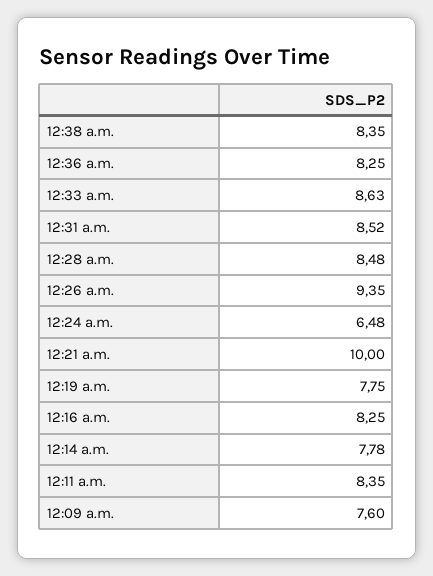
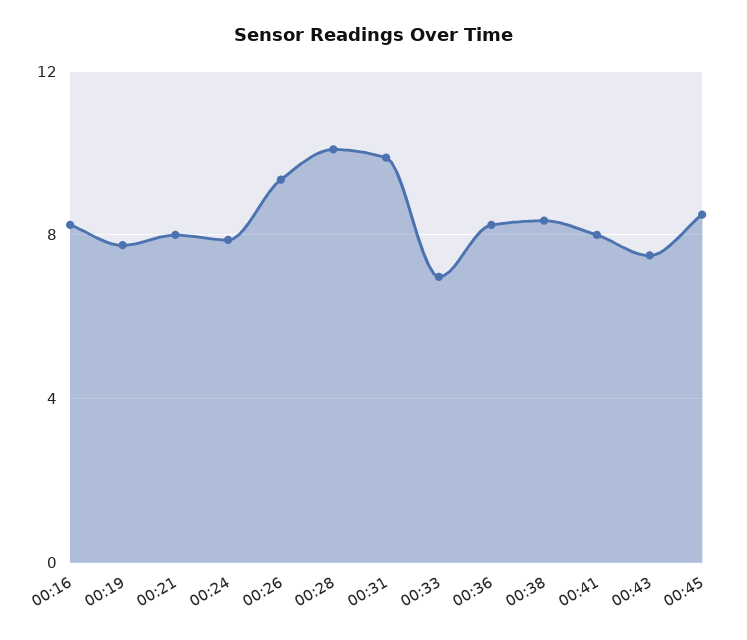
12:33 a.m.: 8.63 -> 7
12:31 a.m.: 8.52 -> 10
12:28 a.m.: 8.48 -> 10
12:24 a.m.: 6.48 -> 8
12:21 a.m.: 10 -> 8
12:14 a.m.: 7.78 -> none
12:11 a.m.: 8.35 -> none
12:09 a.m.: 7.6 -> none
00:41: none -> 8
00:43: none -> 7.5
00:45: none -> 8.5

